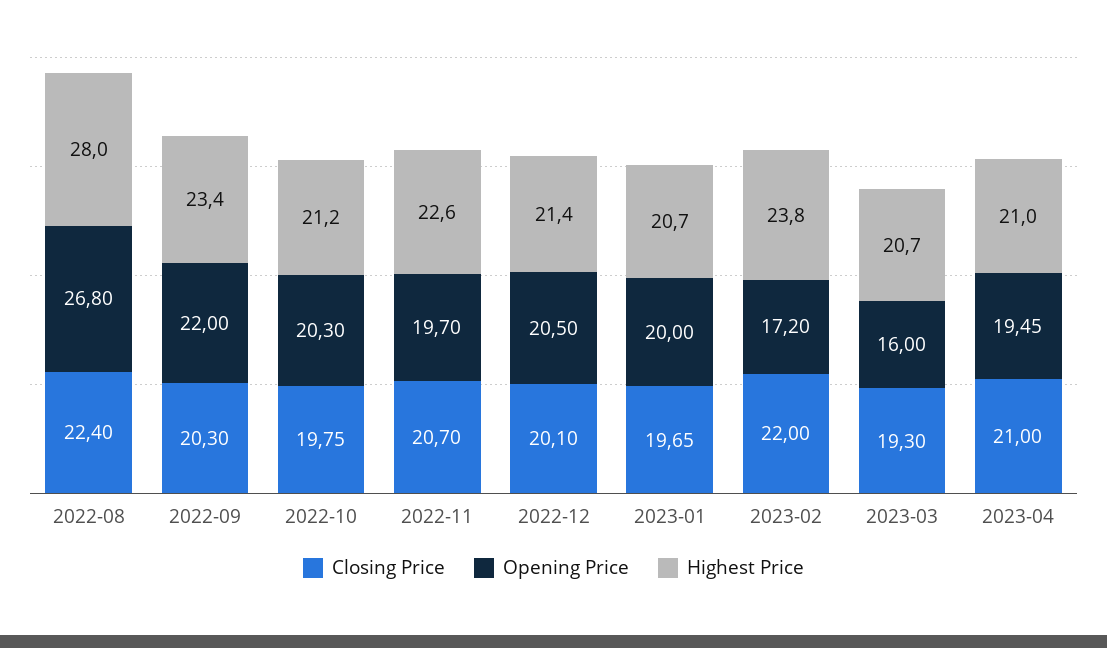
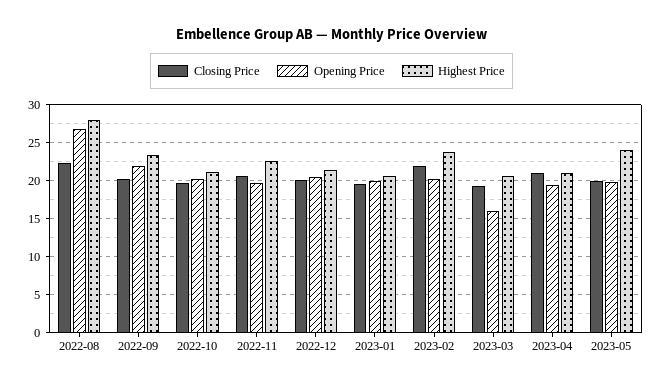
Opening Price, 2023-02: 17.2 -> 20
Closing Price, 2023-05: none -> 20
Opening Price, 2023-05: none -> 20
Highest Price, 2023-05: none -> 24

